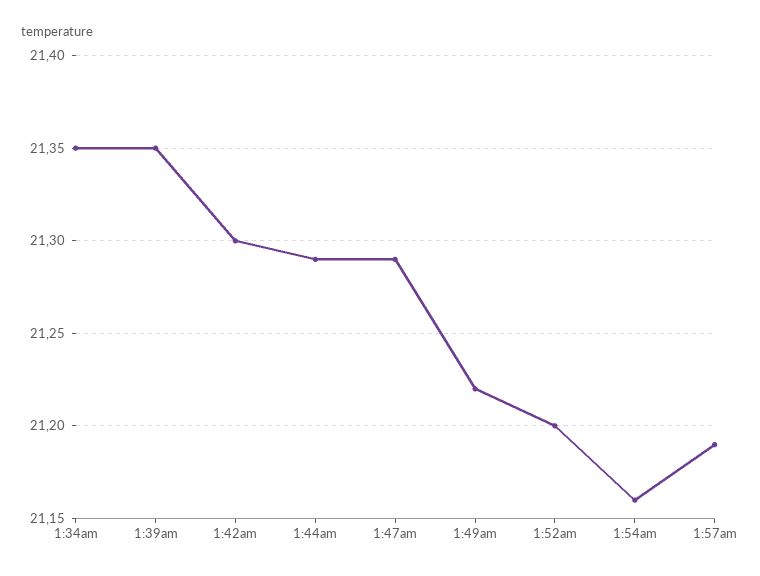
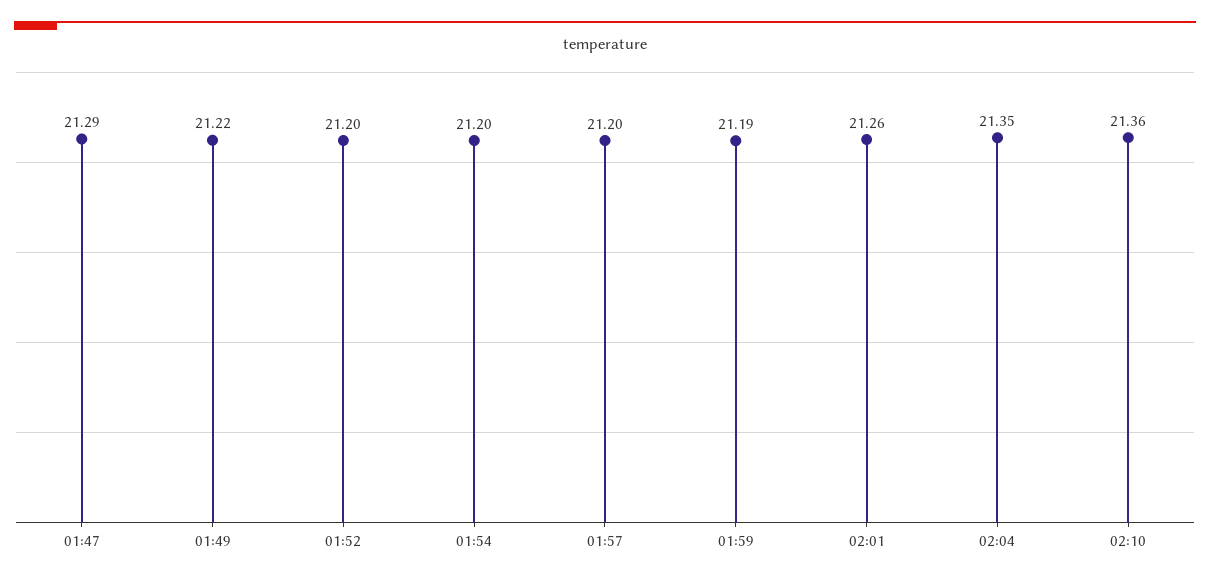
1:34am: 21.35 -> none
1:39am: 21.35 -> none
1:42am: 21.3 -> none
1:44am: 21.29 -> none
1:54am: 21.16 -> 21.2
1:57am: 21.19 -> 21.2
01:59: none -> 21.19
02:01: none -> 21.26
02:04: none -> 21.35
02:10: none -> 21.36

